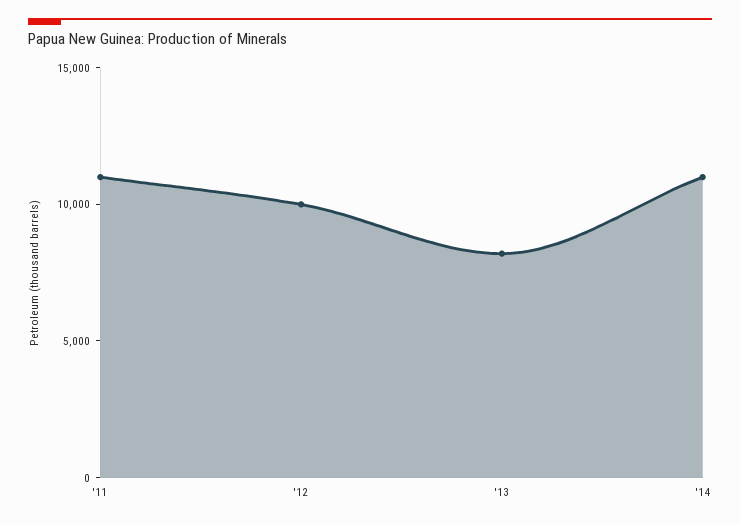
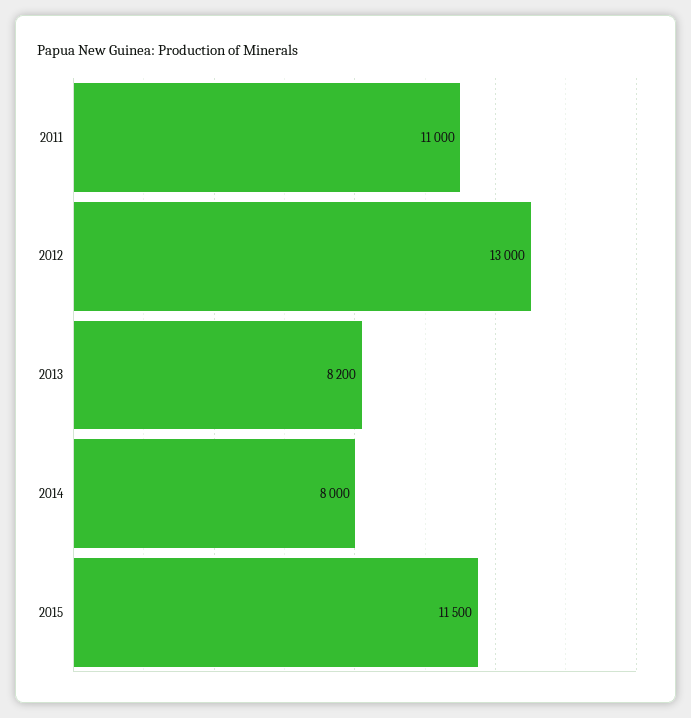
'12: 10000 -> 13000
'14: 11000 -> 8000
2015: none -> 11500

